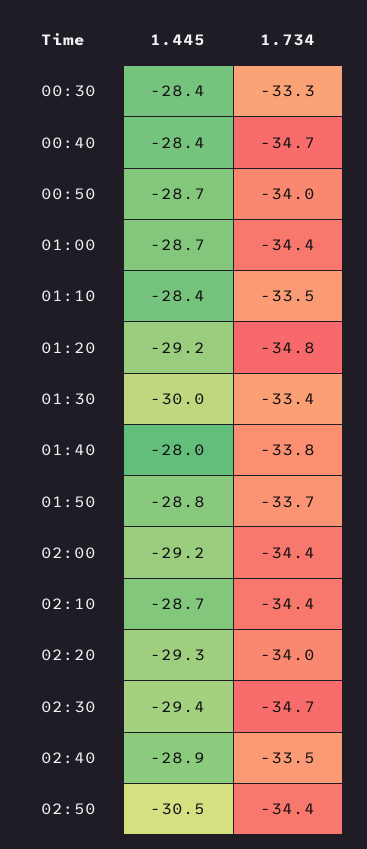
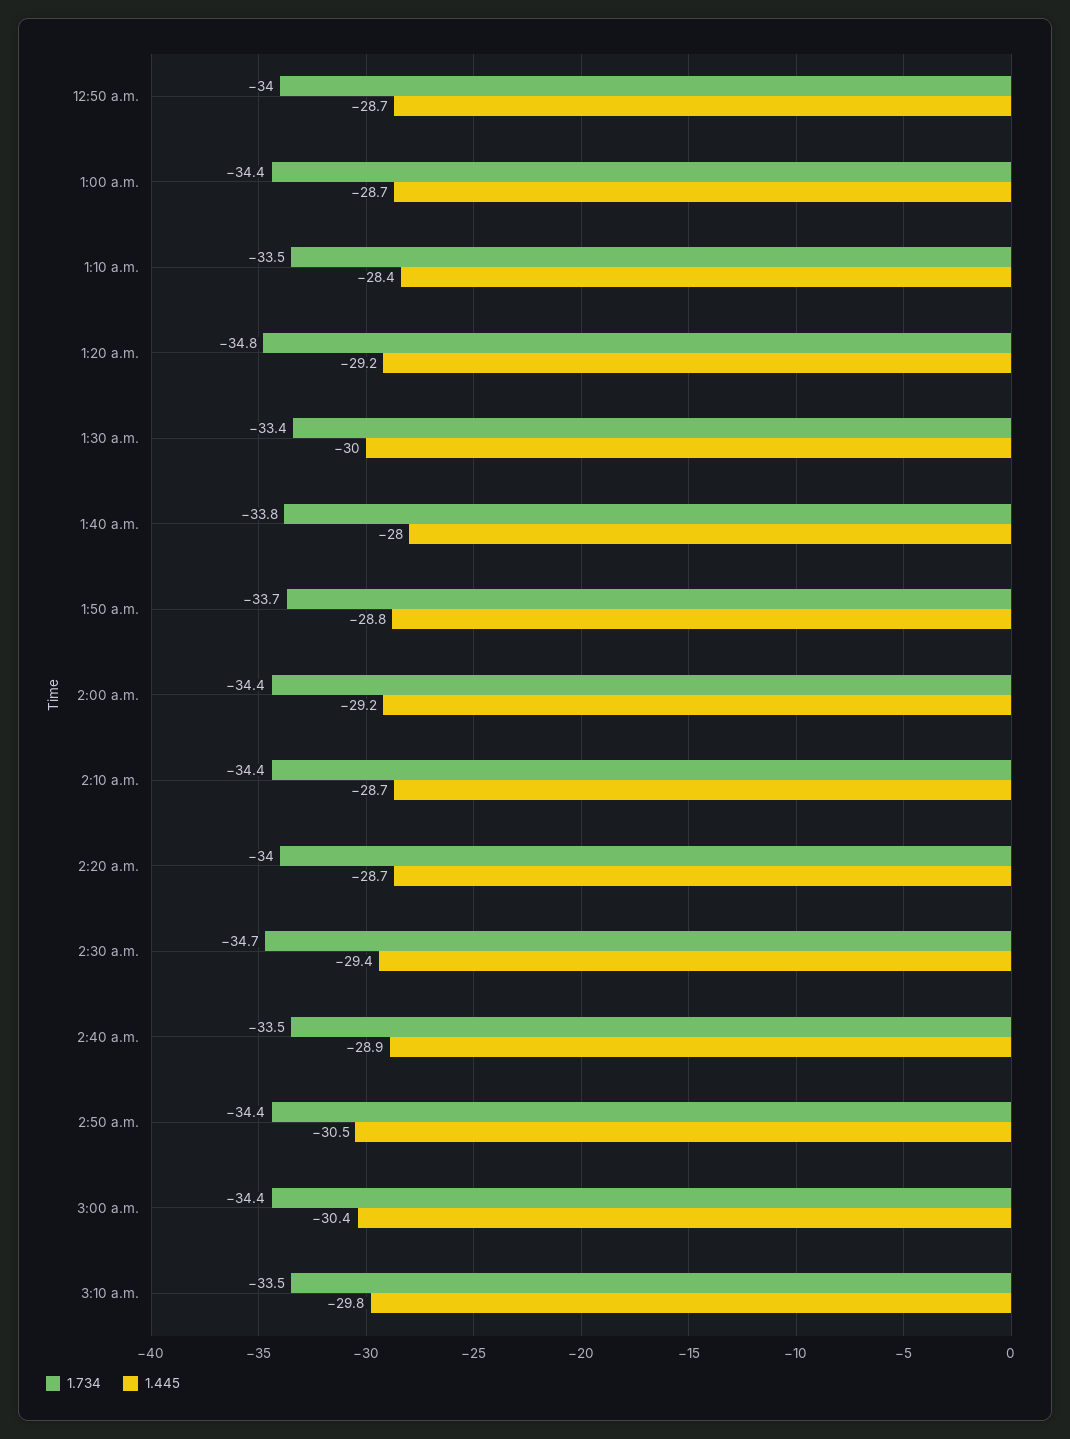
1.445, 00:30: -28.4 -> none
1.734, 00:30: -33.3 -> none
1.445, 00:40: -28.4 -> none
1.734, 00:40: -34.7 -> none
1.445, 02:20: -29.3 -> -28.7
1.734, 3:00 a.m.: none -> -34.4
1.445, 3:00 a.m.: none -> -30.4
1.734, 3:10 a.m.: none -> -33.5
1.445, 3:10 a.m.: none -> -29.8

